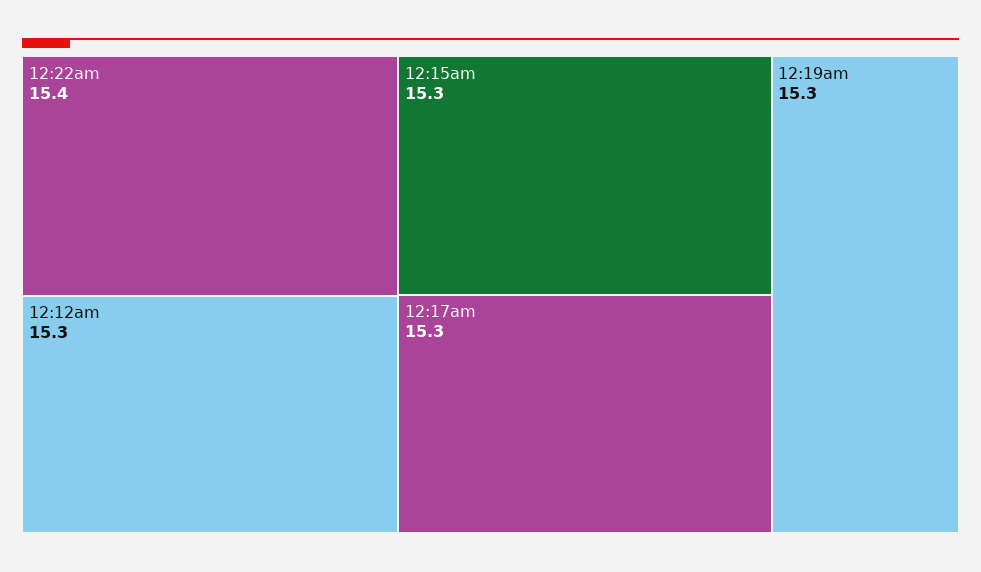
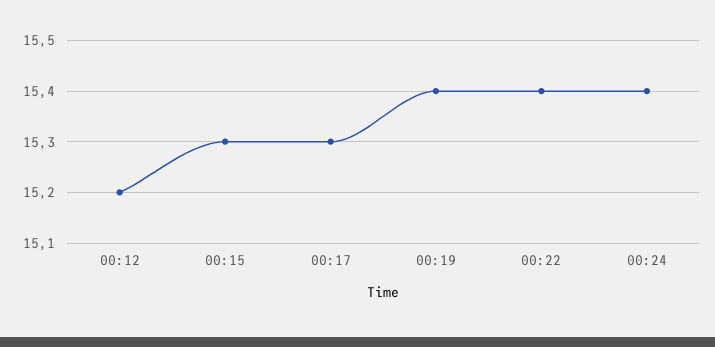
12:12am: 15.3 -> 15.2
12:19am: 15.3 -> 15.4
00:24: none -> 15.4

